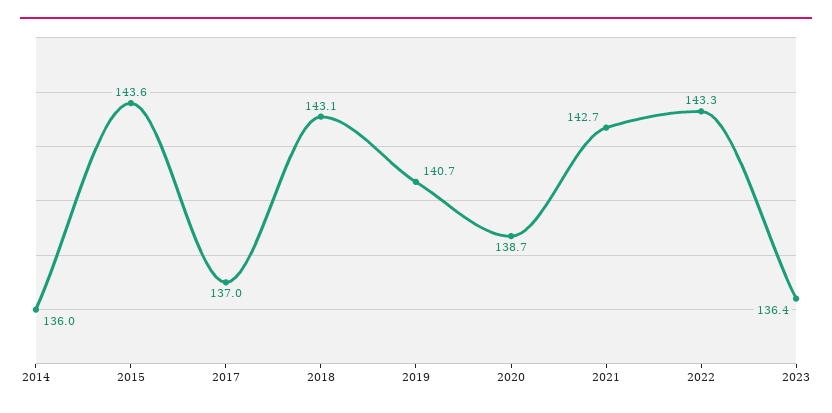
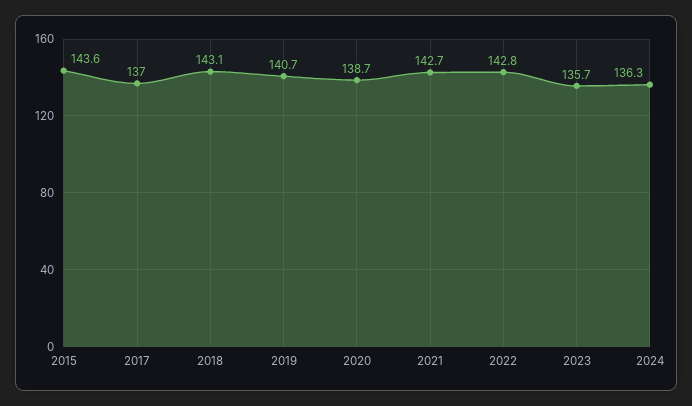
2014: 136 -> none
2022: 143.3 -> 142.8
2023: 136.4 -> 135.7
2024: none -> 136.3

